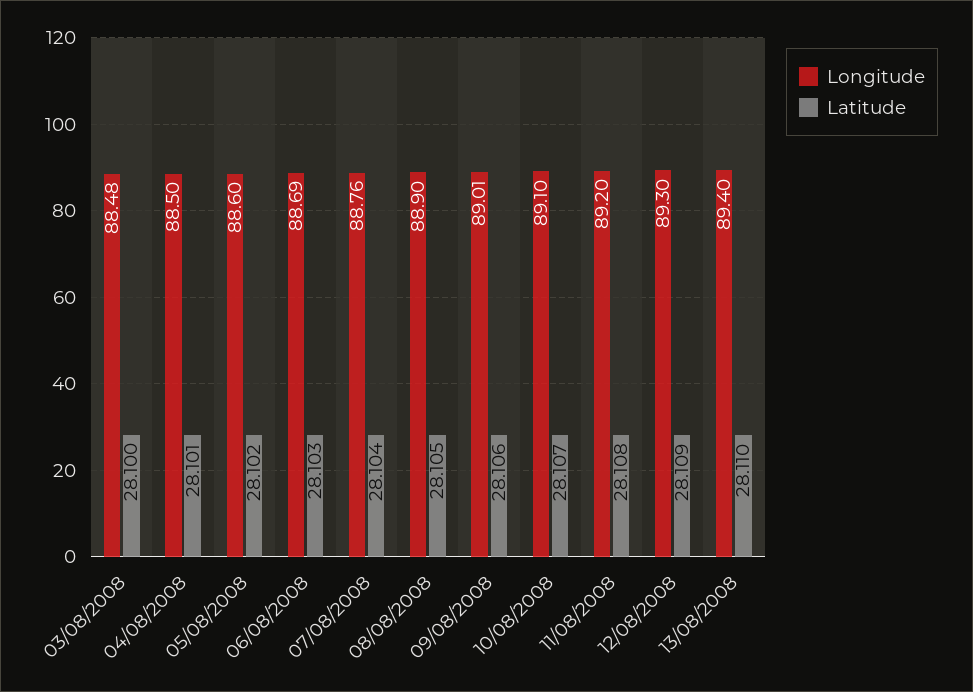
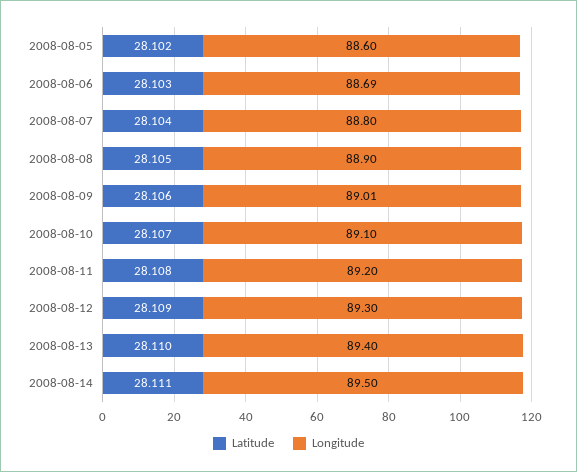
Longitude, 03/08/2008: 88.48 -> none
Latitude, 03/08/2008: 28.1 -> none
Longitude, 04/08/2008: 88.5 -> none
Latitude, 04/08/2008: 28.101 -> none
Longitude, 07/08/2008: 88.76 -> 88.8
Latitude, 2008-08-14: none -> 28.111
Longitude, 2008-08-14: none -> 89.5

